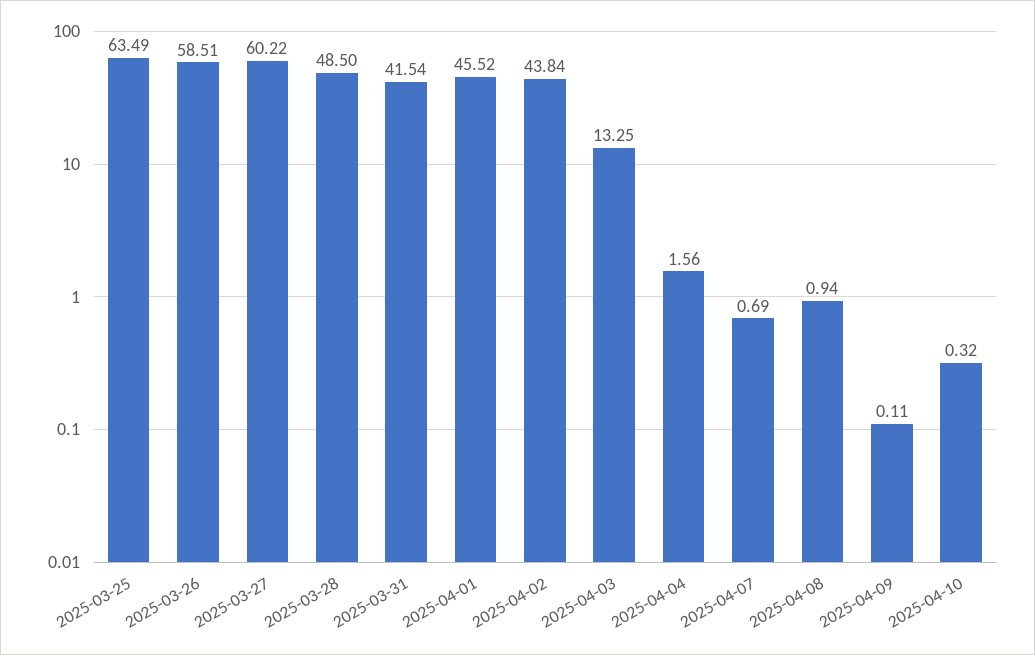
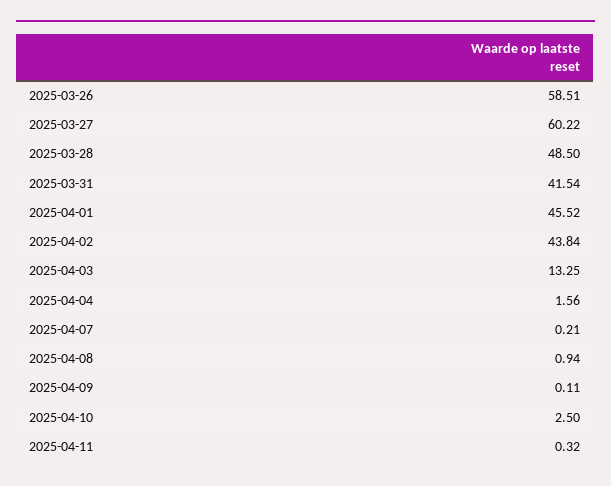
2025-03-25: 63.49 -> none
2025-04-07: 0.69 -> 0.21
2025-04-10: 0.32 -> 2.5
2025-04-11: none -> 0.32

